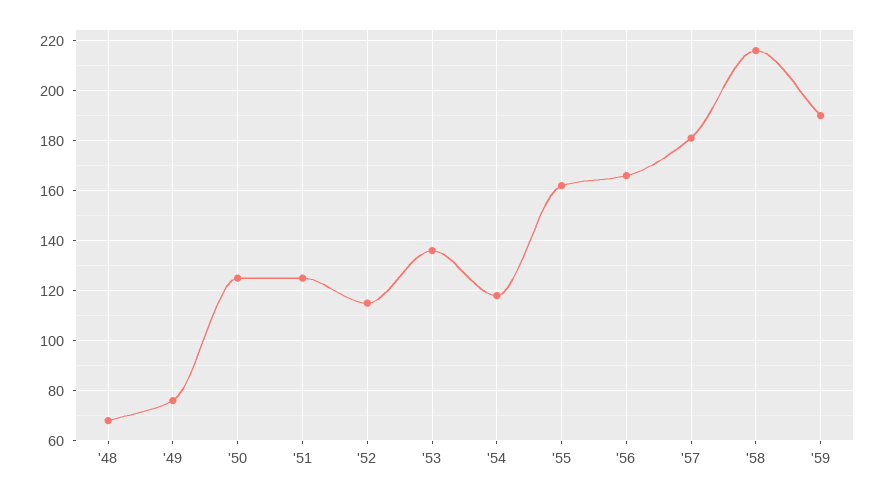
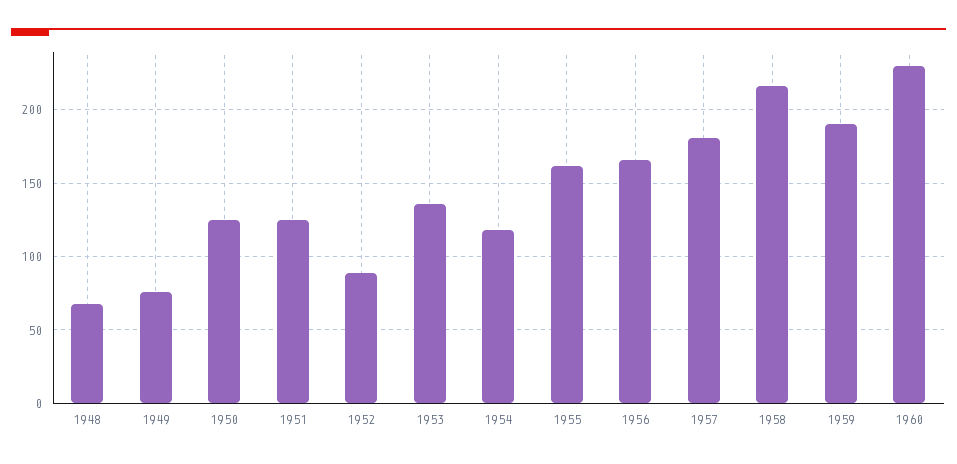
'52: 115 -> 90
1960: none -> 230

